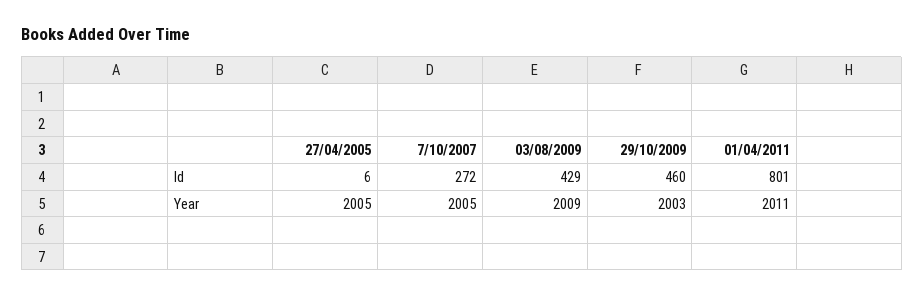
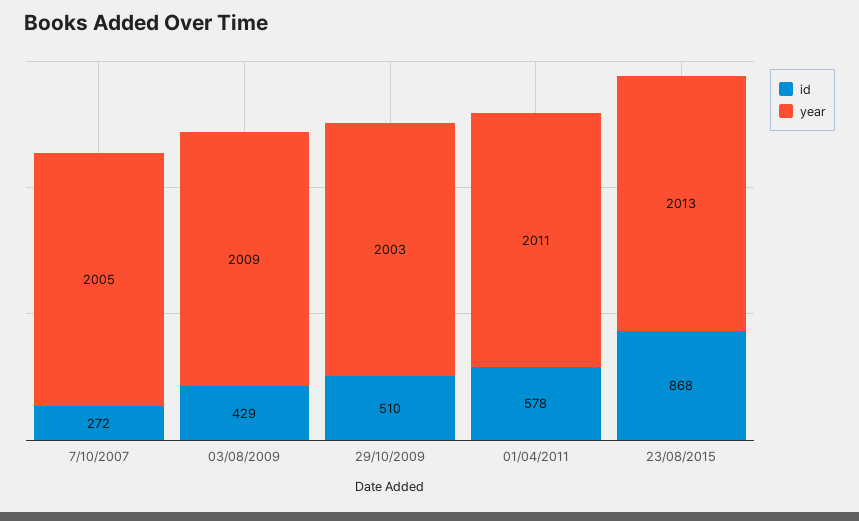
Id, 27/04/2005: 6 -> none
Id, 29/10/2009: 460 -> 510
Id, 01/04/2011: 801 -> 578
Year, 27/04/2005: 2005 -> none
Id, 23/08/2015: none -> 868
Year, 23/08/2015: none -> 2013

